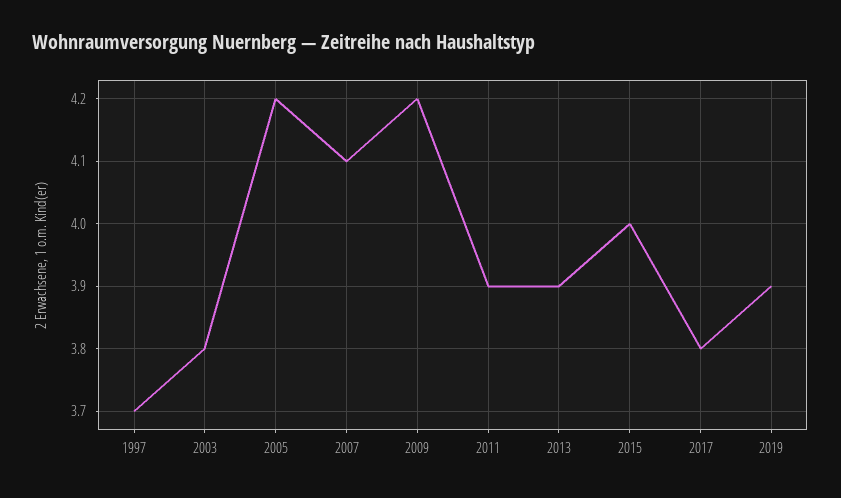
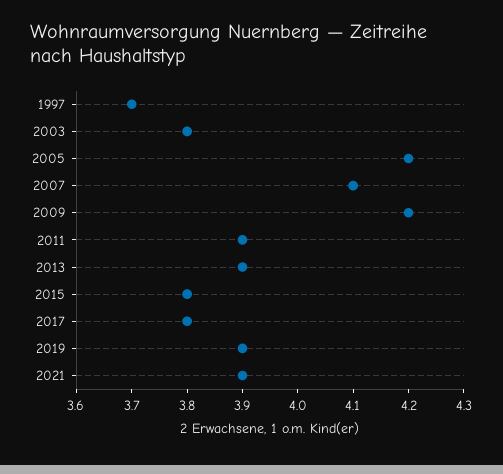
2015: 4 -> 3.8
2021: none -> 3.9

